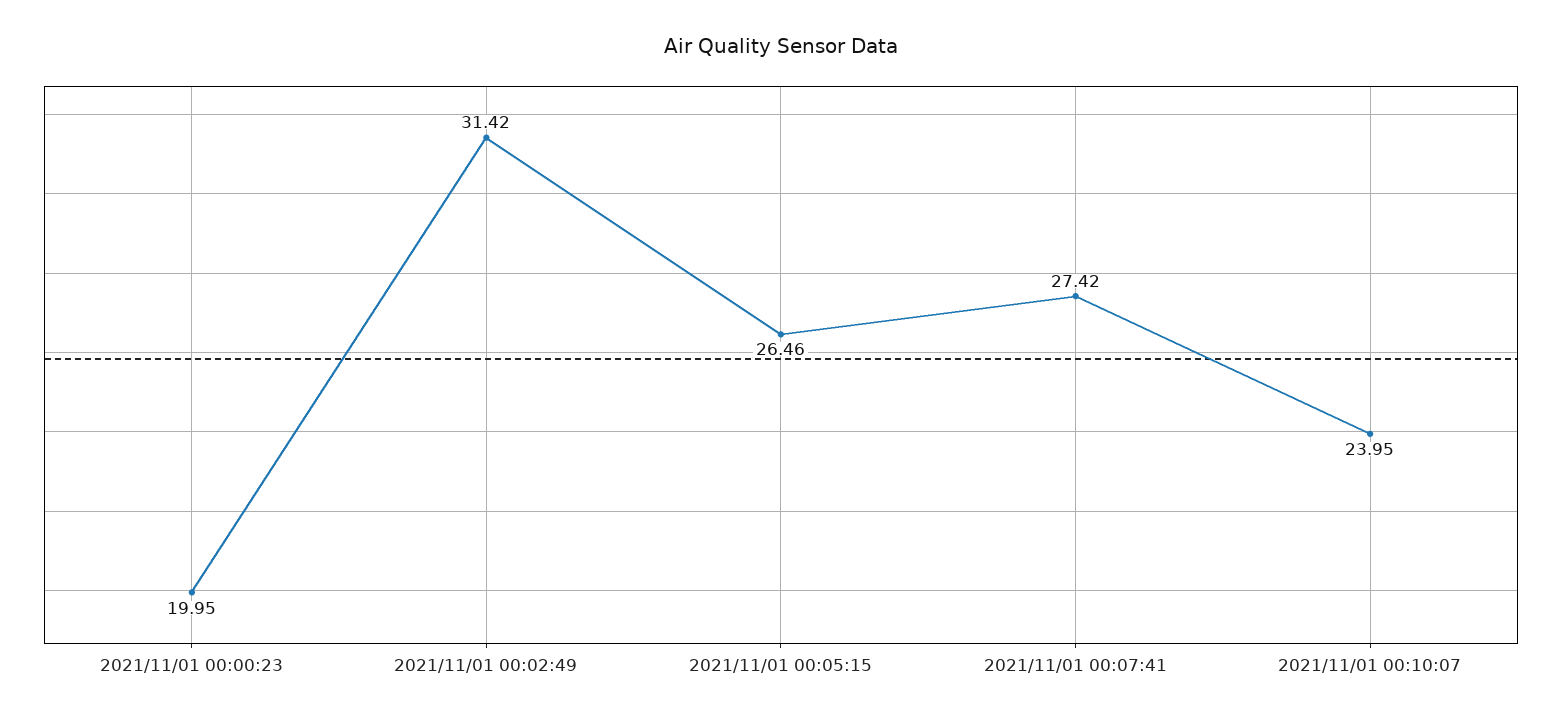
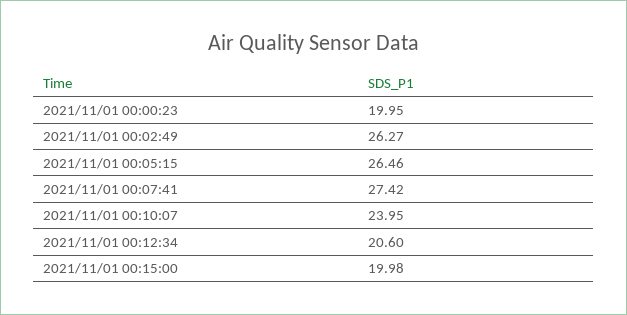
2021/11/01 00:02:49: 31.42 -> 26.27
2021/11/01 00:12:34: none -> 20.6
2021/11/01 00:15:00: none -> 19.98

